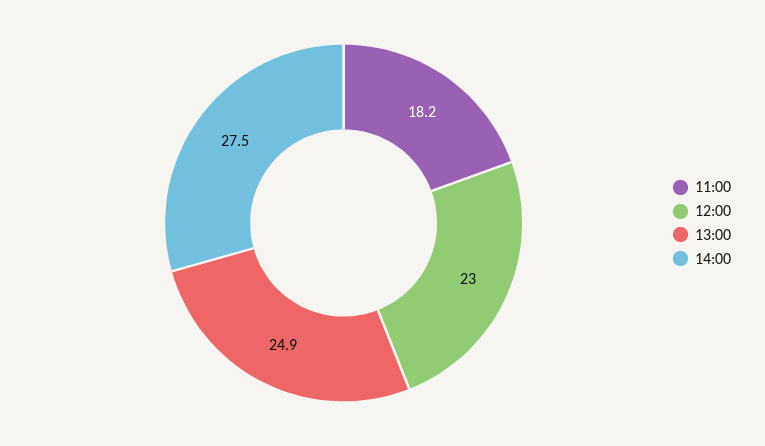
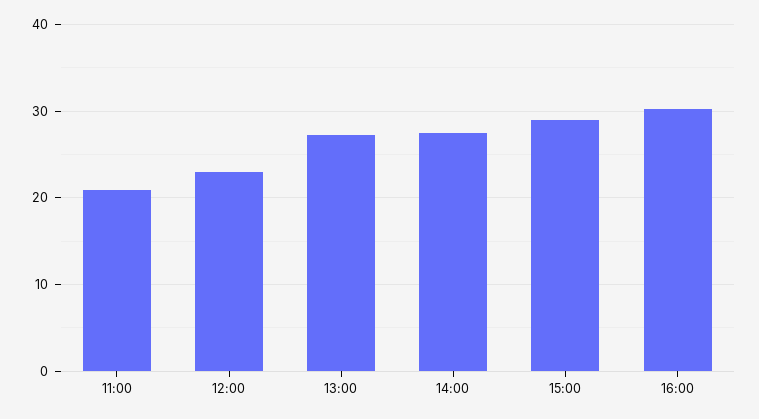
11:00: 18.2 -> 21
13:00: 24.9 -> 27
15:00: none -> 29
16:00: none -> 30

